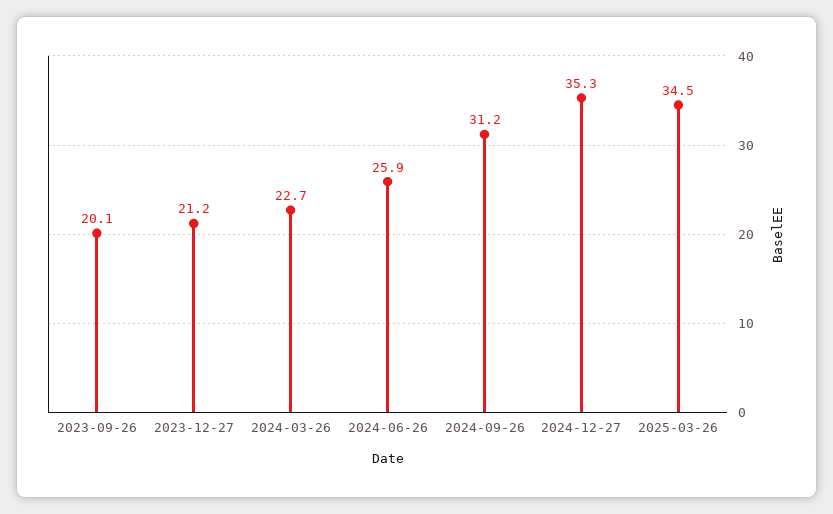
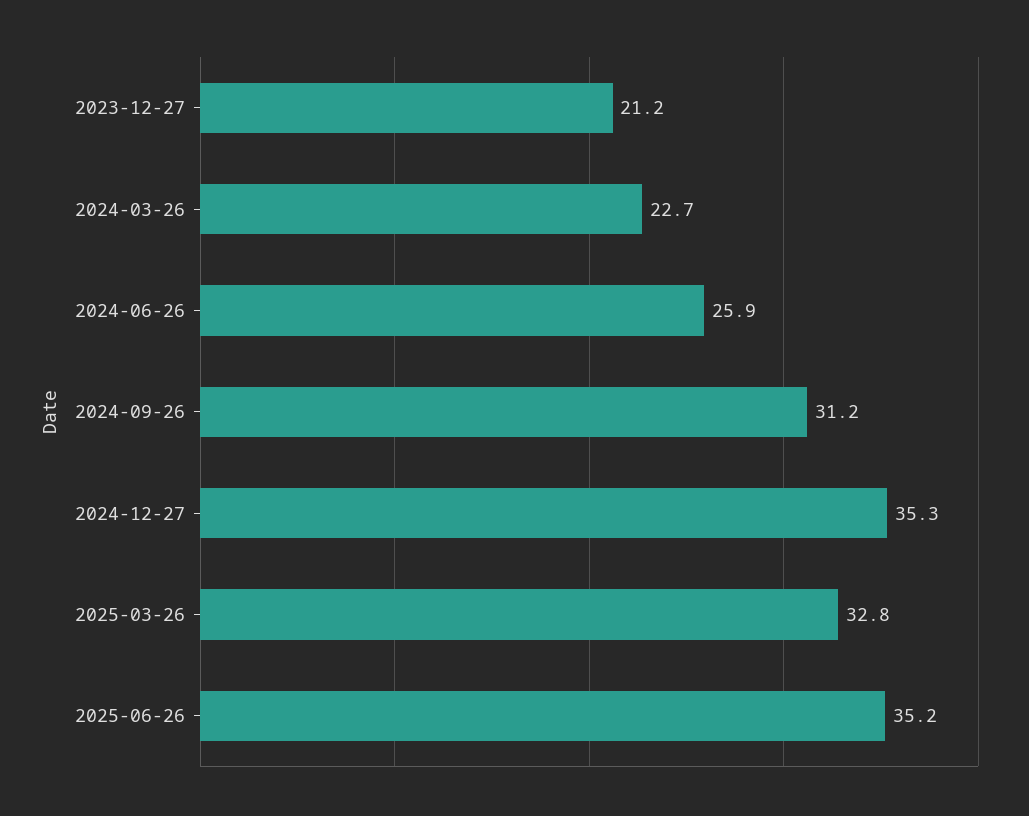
2023-09-26: 20.1 -> none
2025-03-26: 34.5 -> 32.8
2025-06-26: none -> 35.2

